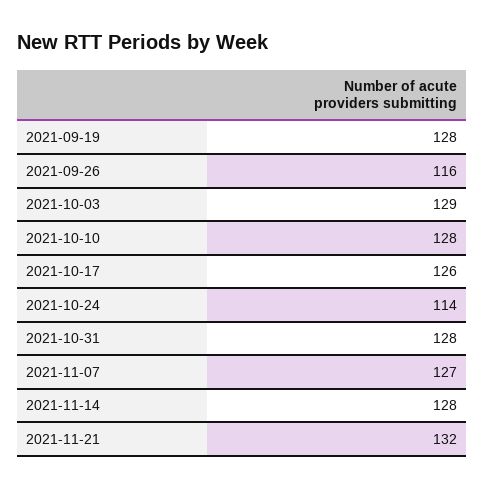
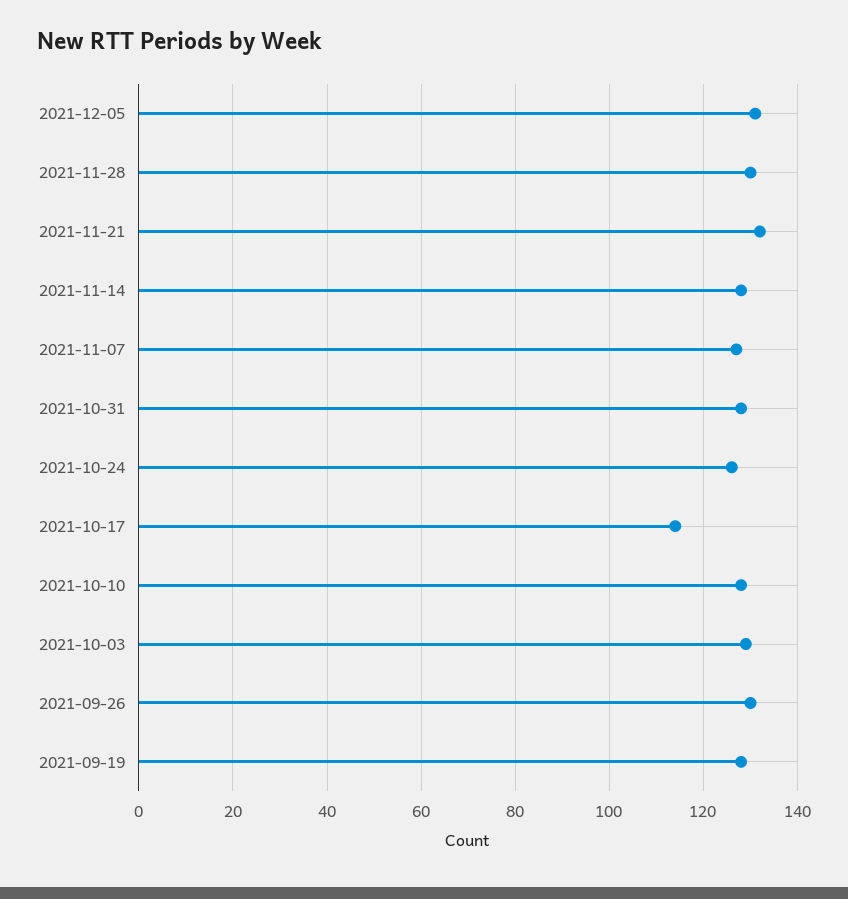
2021-09-26: 116 -> 130
2021-10-17: 126 -> 115
2021-10-24: 114 -> 125
2021-12-05: none -> 130
2021-11-28: none -> 130

